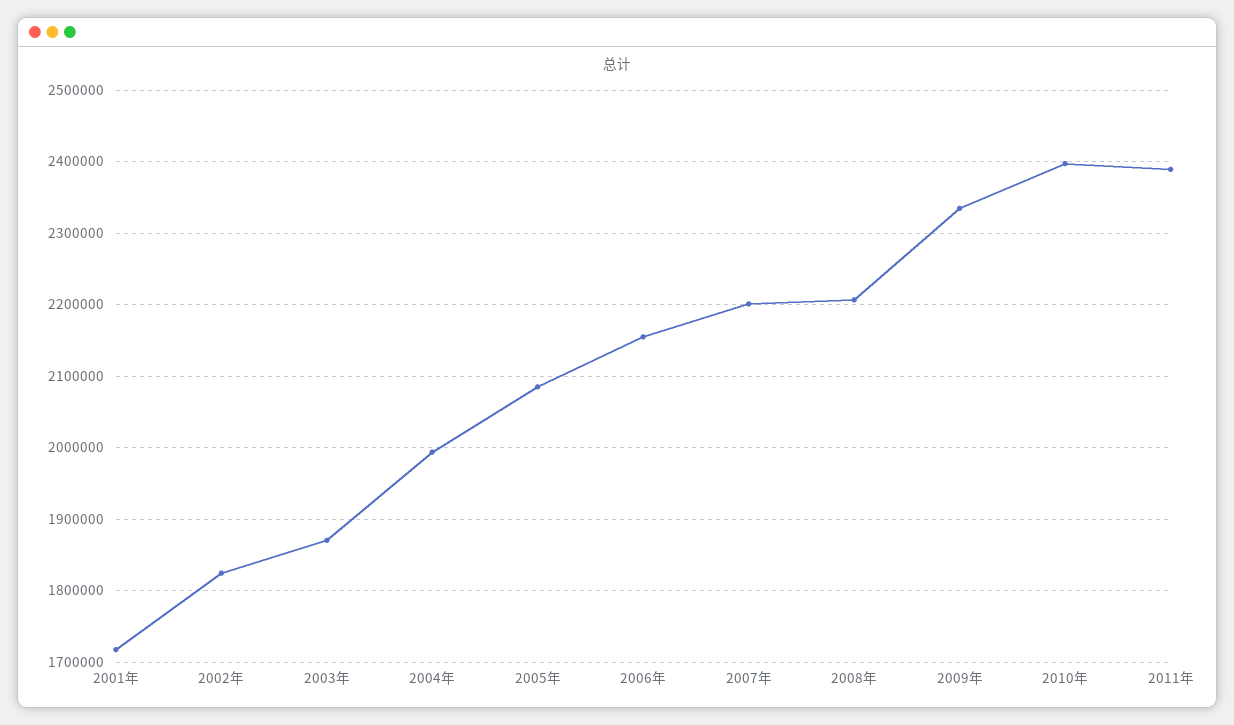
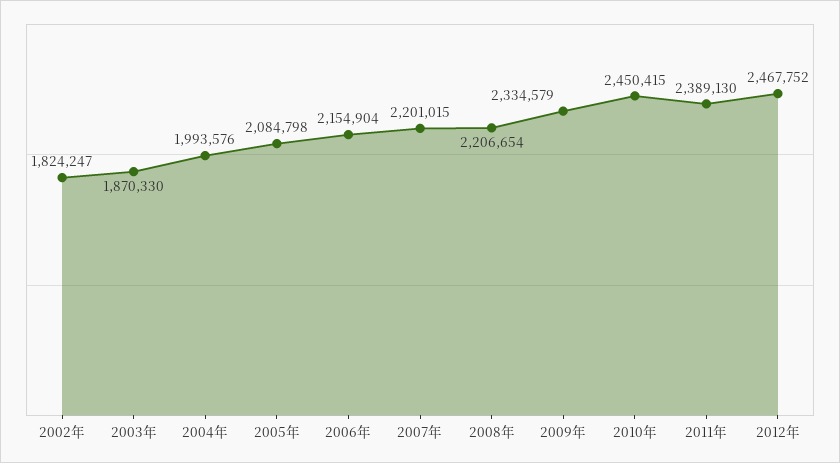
2001年: 1720000 -> none
2010年: 2400000 -> 2450415
2012年: none -> 2467752

